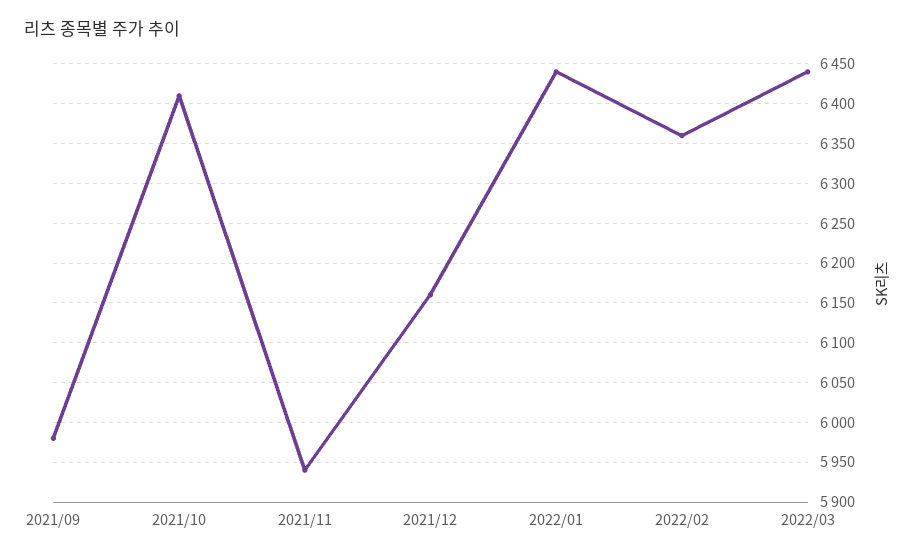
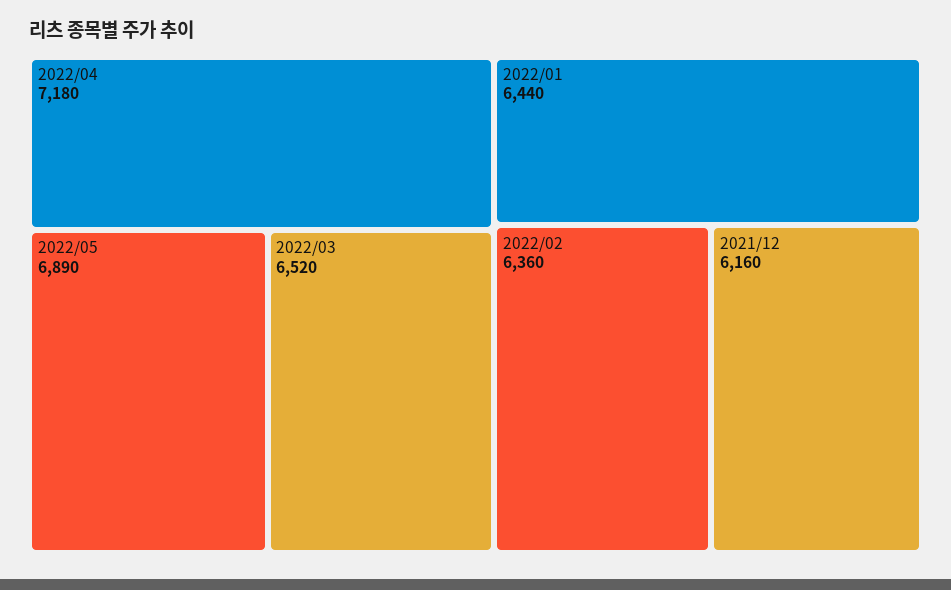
2021/09: 5980 -> none
2021/10: 6410 -> none
2021/11: 5940 -> none
2022/03: 6440 -> 6520
2022/04: none -> 7180
2022/05: none -> 6890

